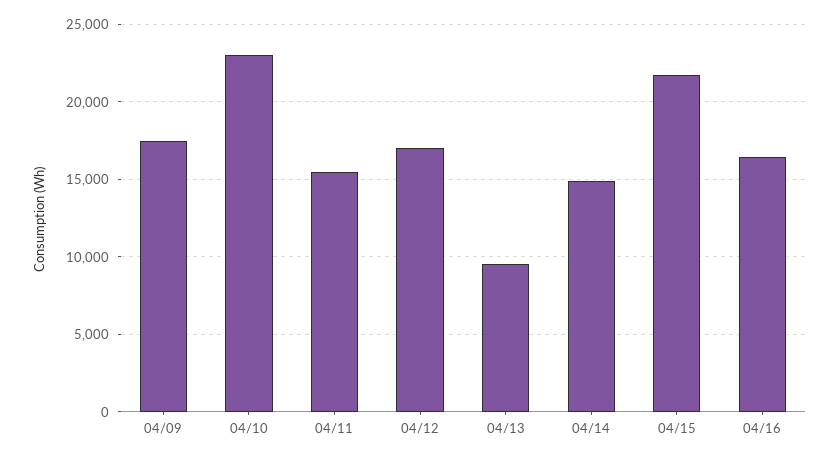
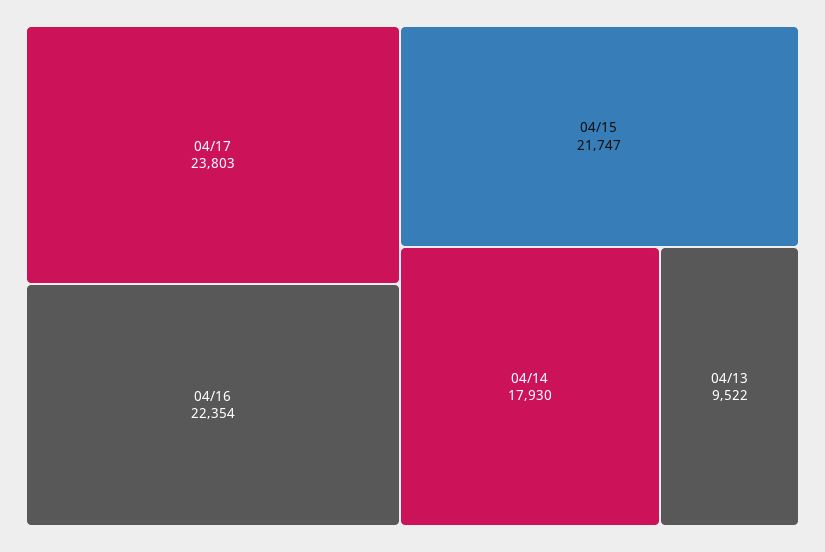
04/09: 17500 -> none
04/10: 23000 -> none
04/11: 15500 -> none
04/12: 17000 -> none
04/14: 15000 -> 17930
04/16: 16500 -> 22354
04/17: none -> 23803

